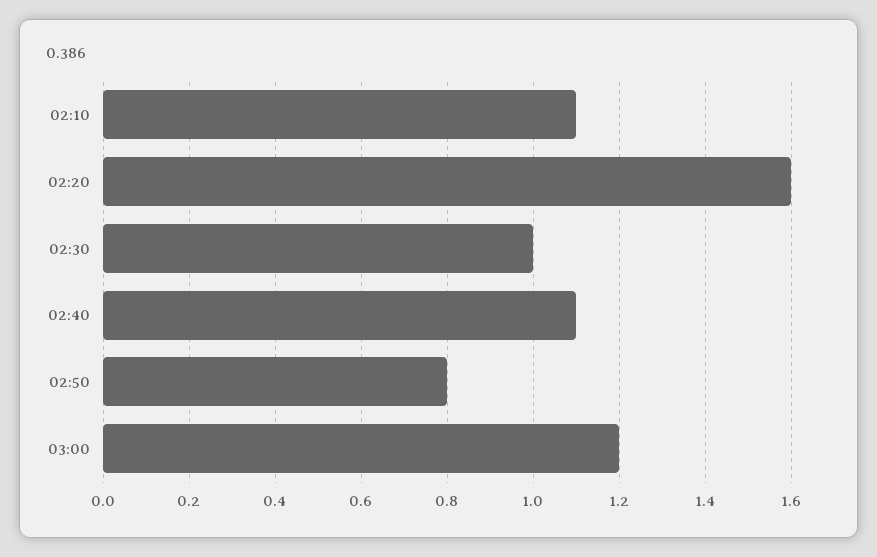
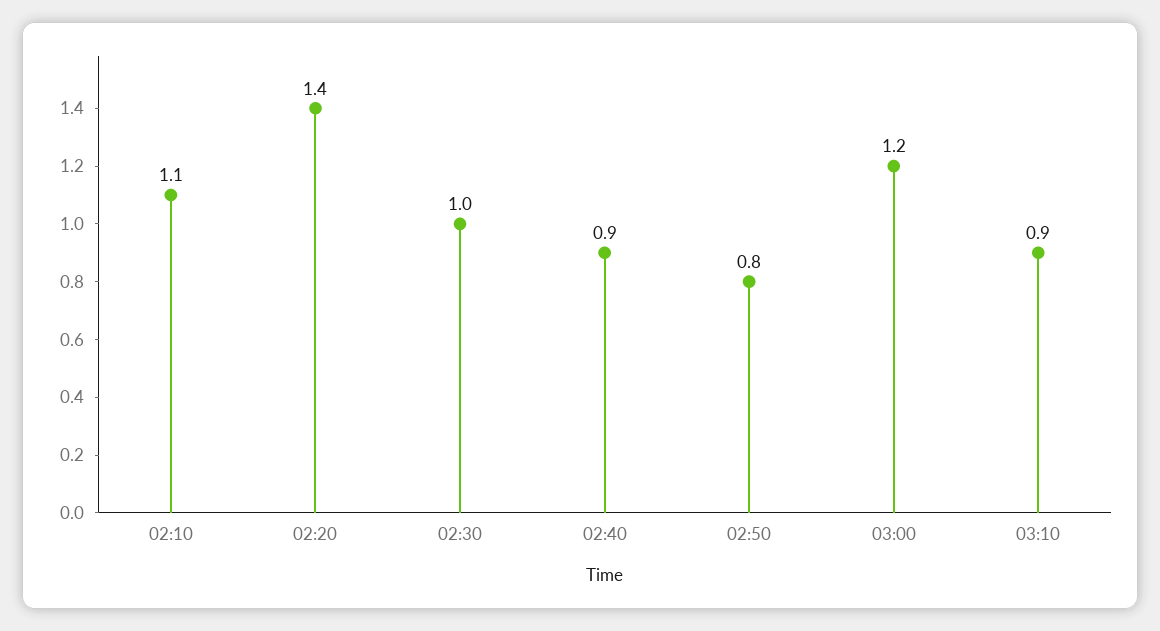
02:20: 1.6 -> 1.4
02:40: 1.1 -> 0.9
03:10: none -> 0.9

